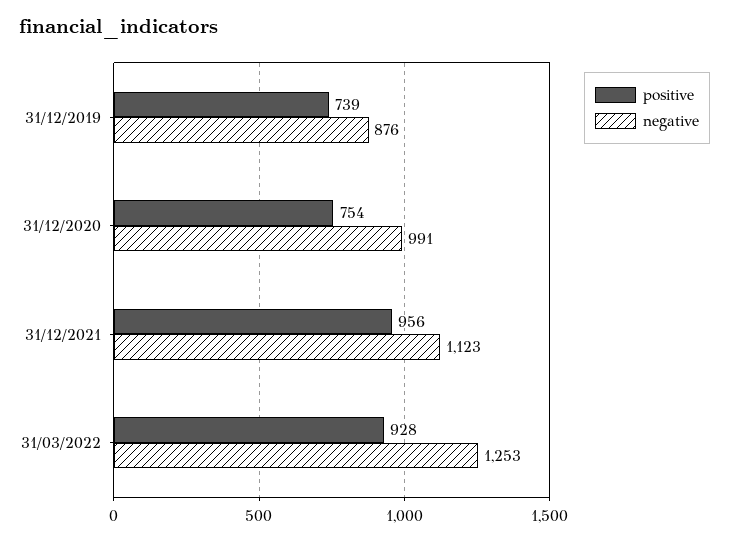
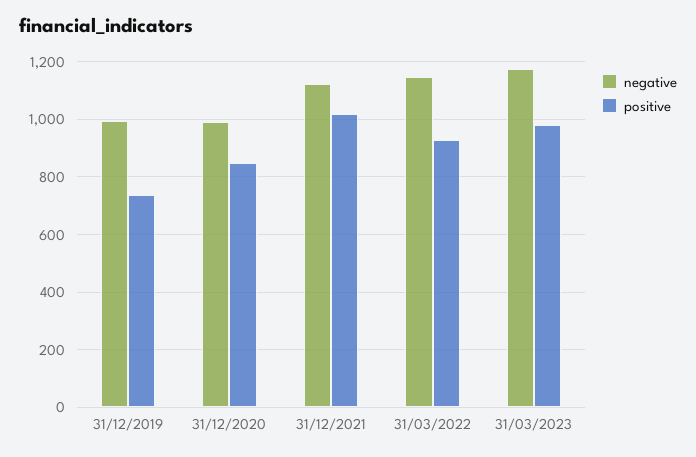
negative, 31/12/2019: 876 -> 1000
positive, 31/12/2020: 754 -> 850
positive, 31/12/2021: 956 -> 1025
negative, 31/03/2022: 1253 -> 1150
negative, 31/03/2023: none -> 1175
positive, 31/03/2023: none -> 975

